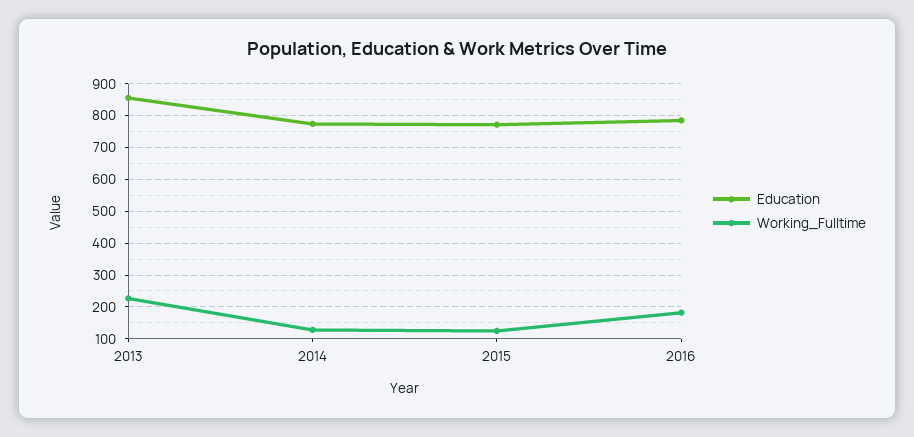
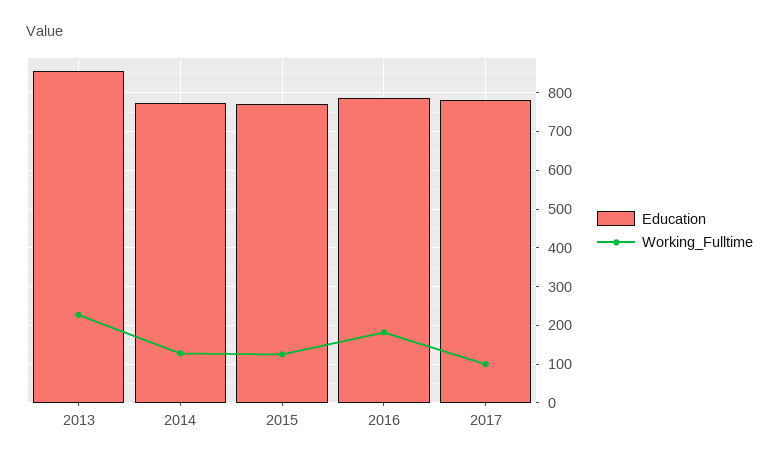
Education, 2017: none -> 780
Working_Fulltime, 2017: none -> 100

